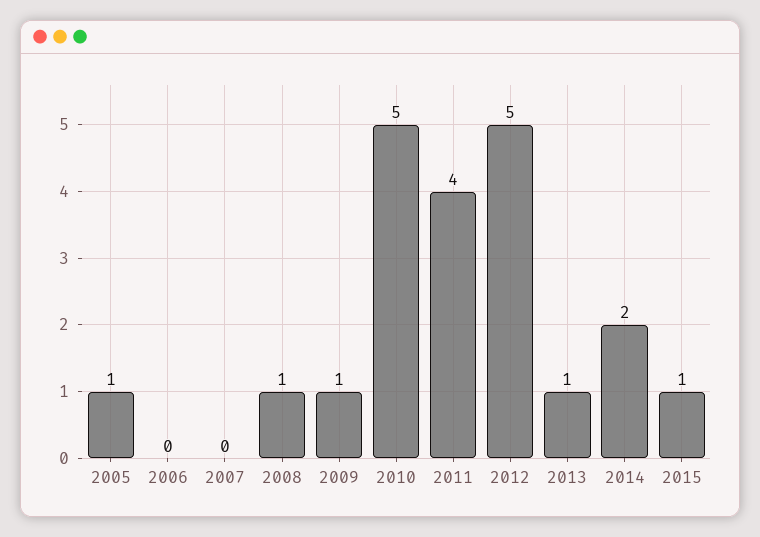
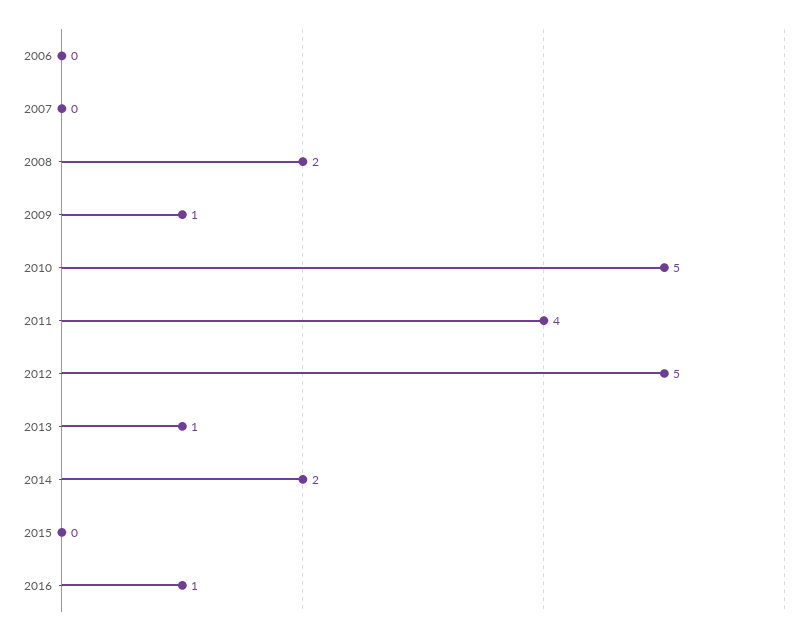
2005: 1 -> none
2008: 1 -> 2
2015: 1 -> 0
2016: none -> 1

